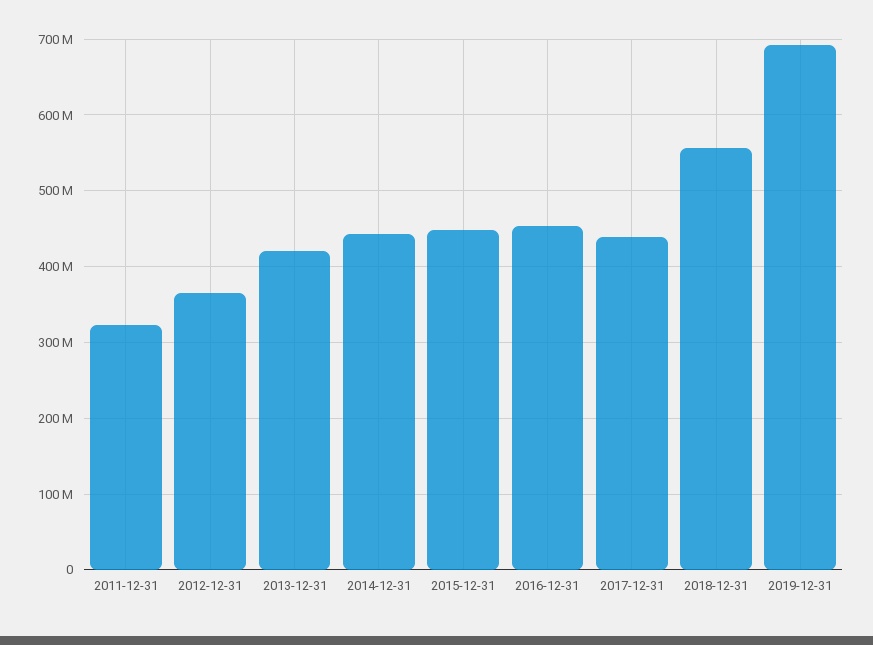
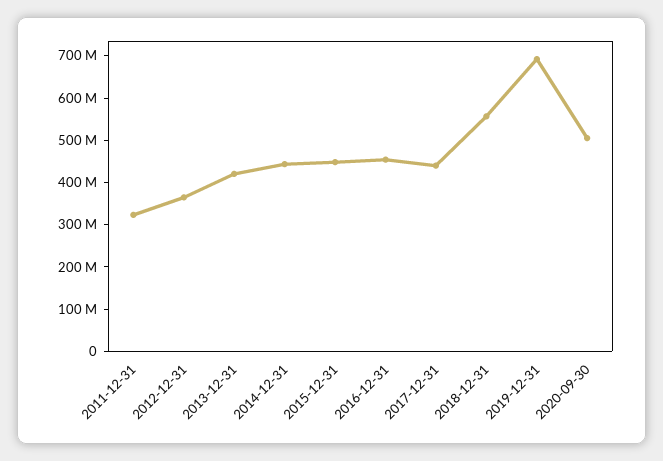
2020-09-30: none -> 500000000

